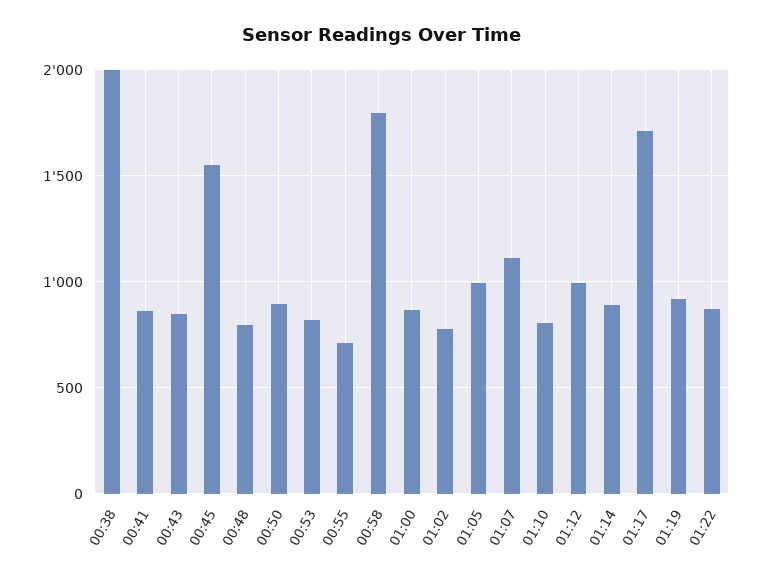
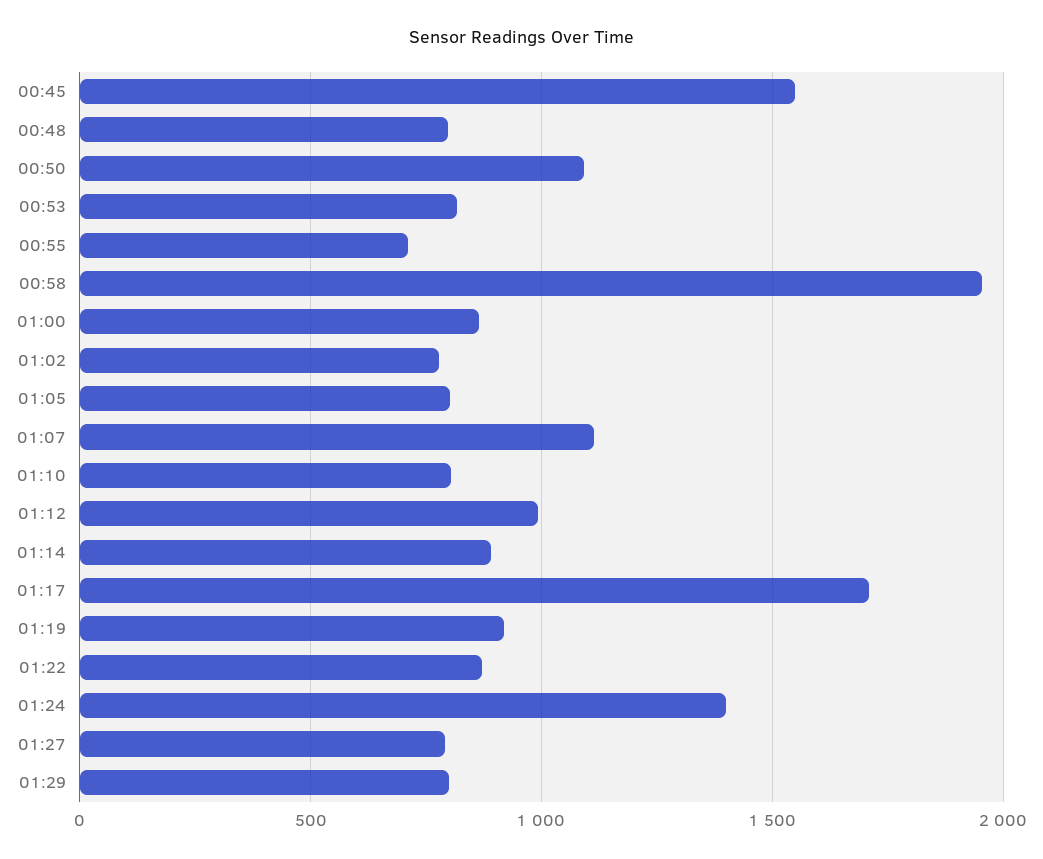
00:38: 2000 -> none
00:41: 850 -> none
00:43: 850 -> none
00:50: 900 -> 1100
00:58: 1800 -> 1950
01:05: 1000 -> 800
01:24: none -> 1400
01:27: none -> 800
01:29: none -> 800

